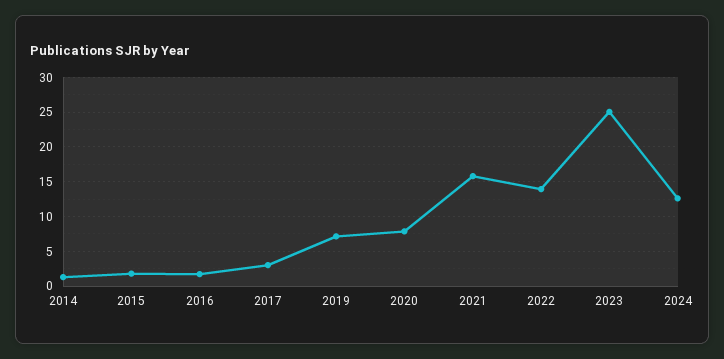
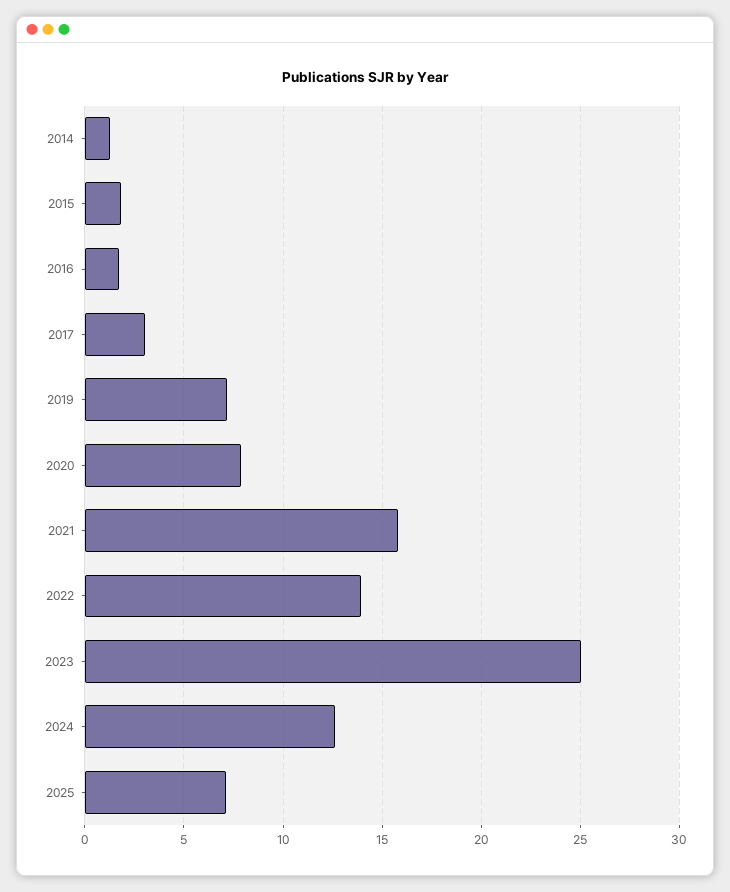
2025: none -> 7

